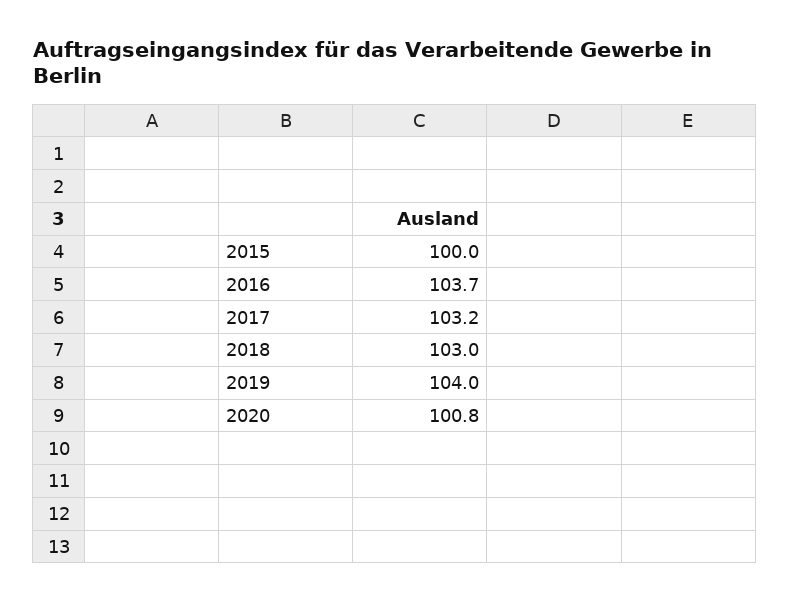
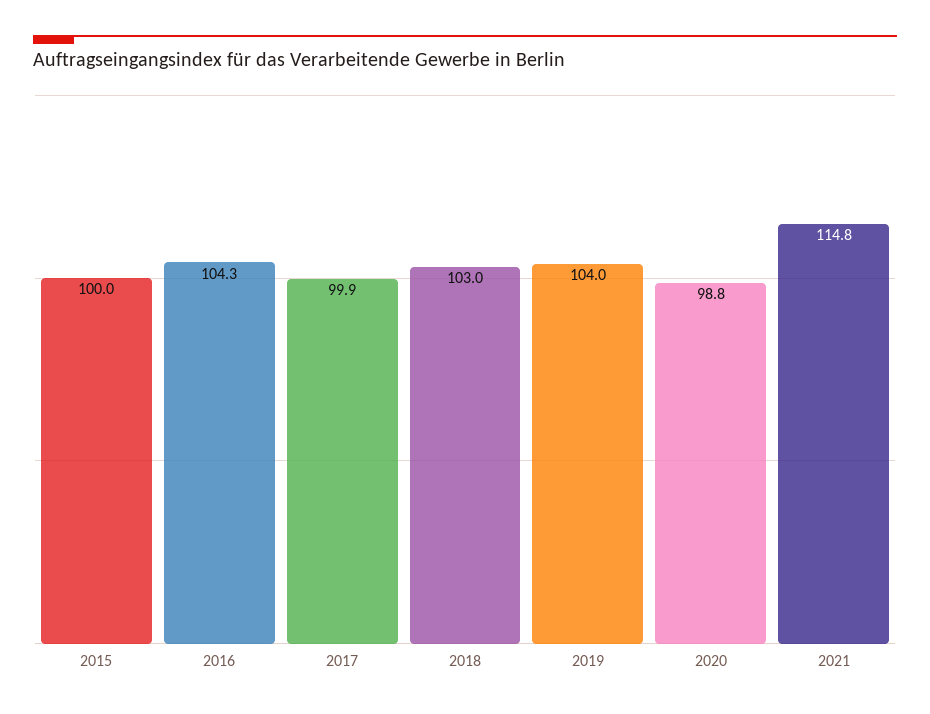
2016: 103.7 -> 104.3
2017: 103.2 -> 99.9
2020: 100.8 -> 98.8
2021: none -> 114.8

